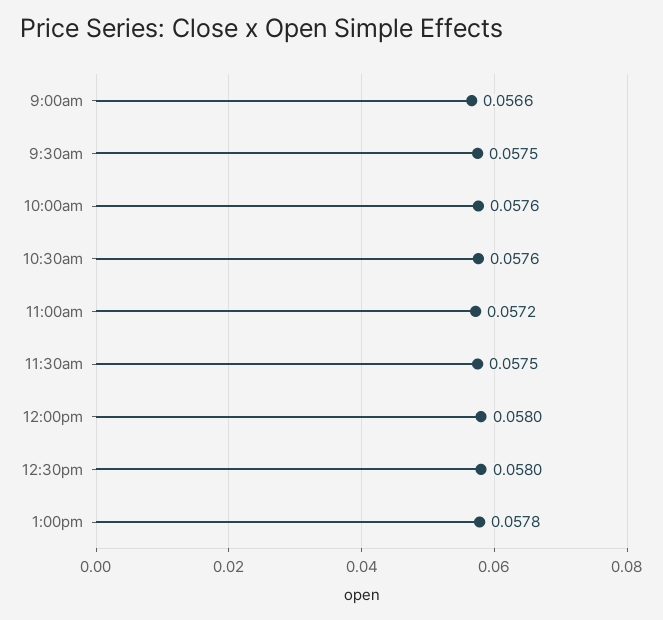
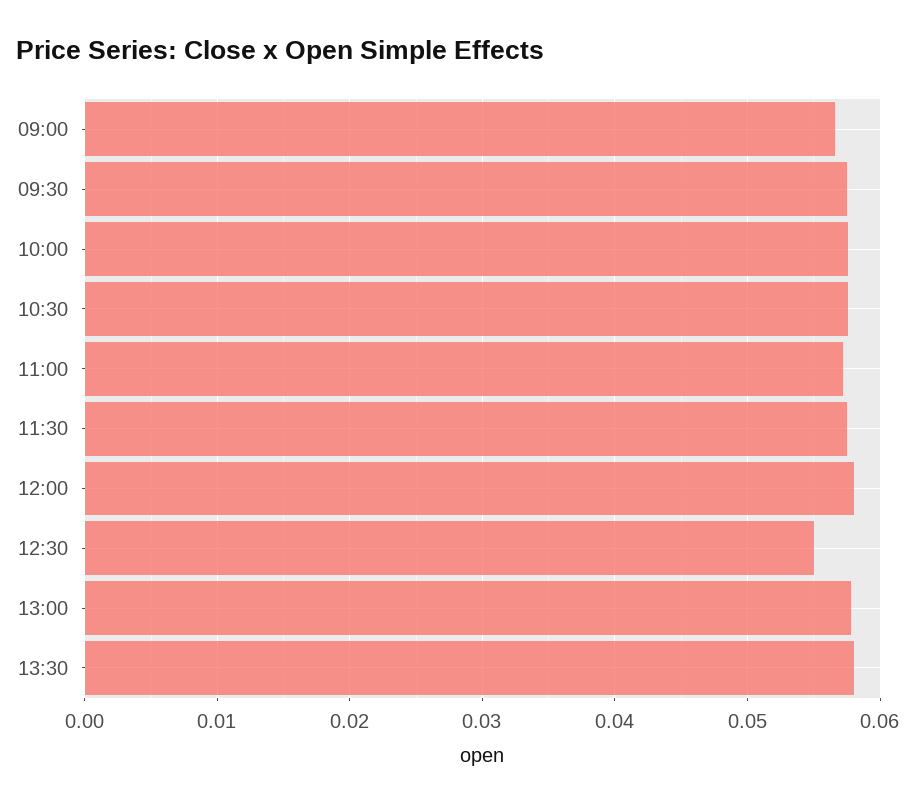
12:30pm: 0.058 -> 0.055
13:30: none -> 0.058

